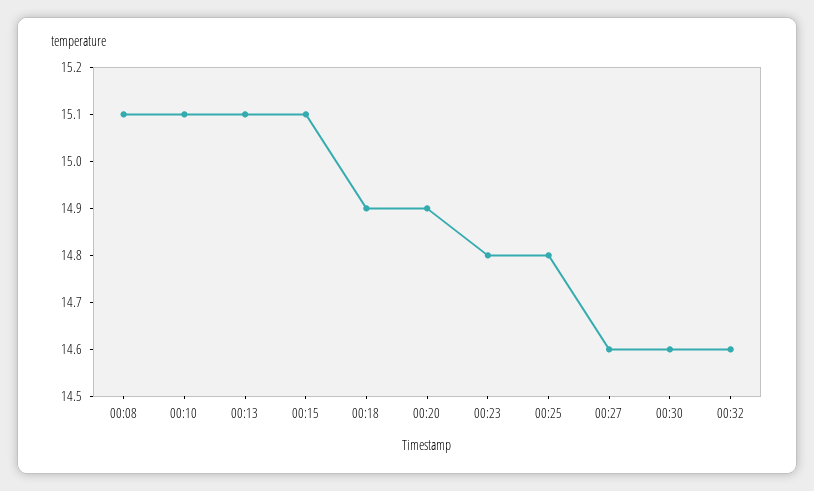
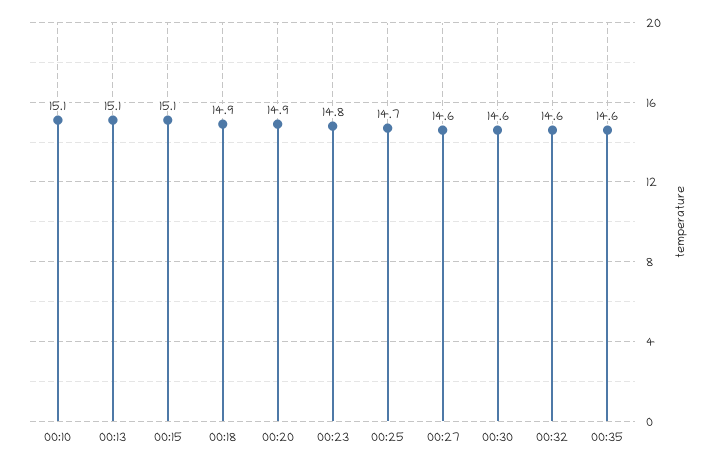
00:08: 15.1 -> none
00:25: 14.8 -> 14.7
00:35: none -> 14.6

